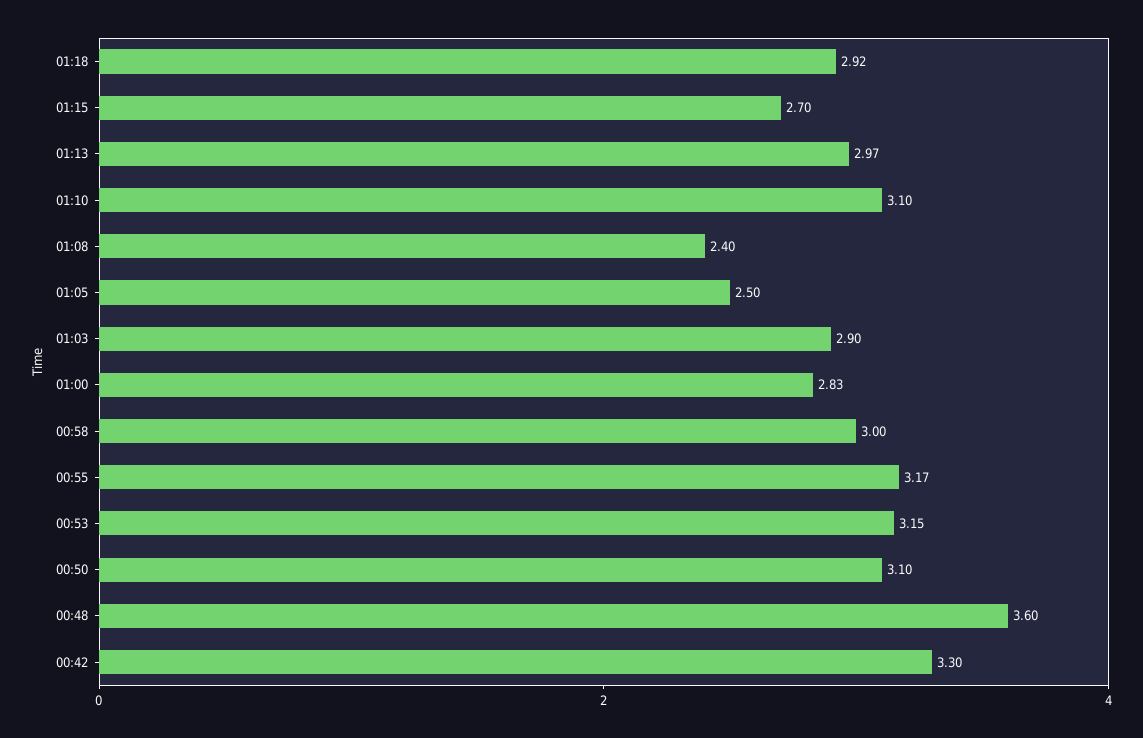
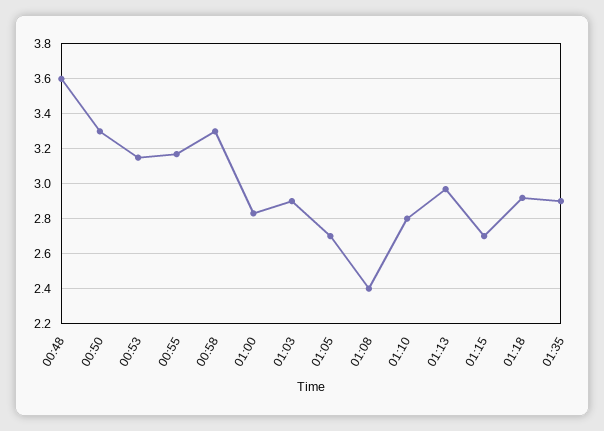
01:10: 3.1 -> 2.8
01:05: 2.5 -> 2.7
00:58: 3 -> 3.3
00:50: 3.1 -> 3.3
00:42: 3.3 -> none
01:35: none -> 2.9

